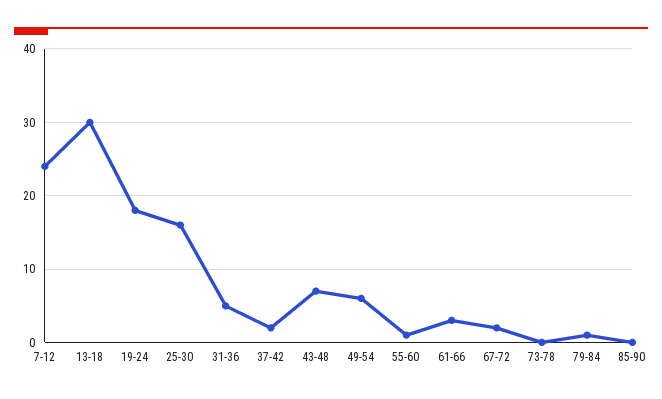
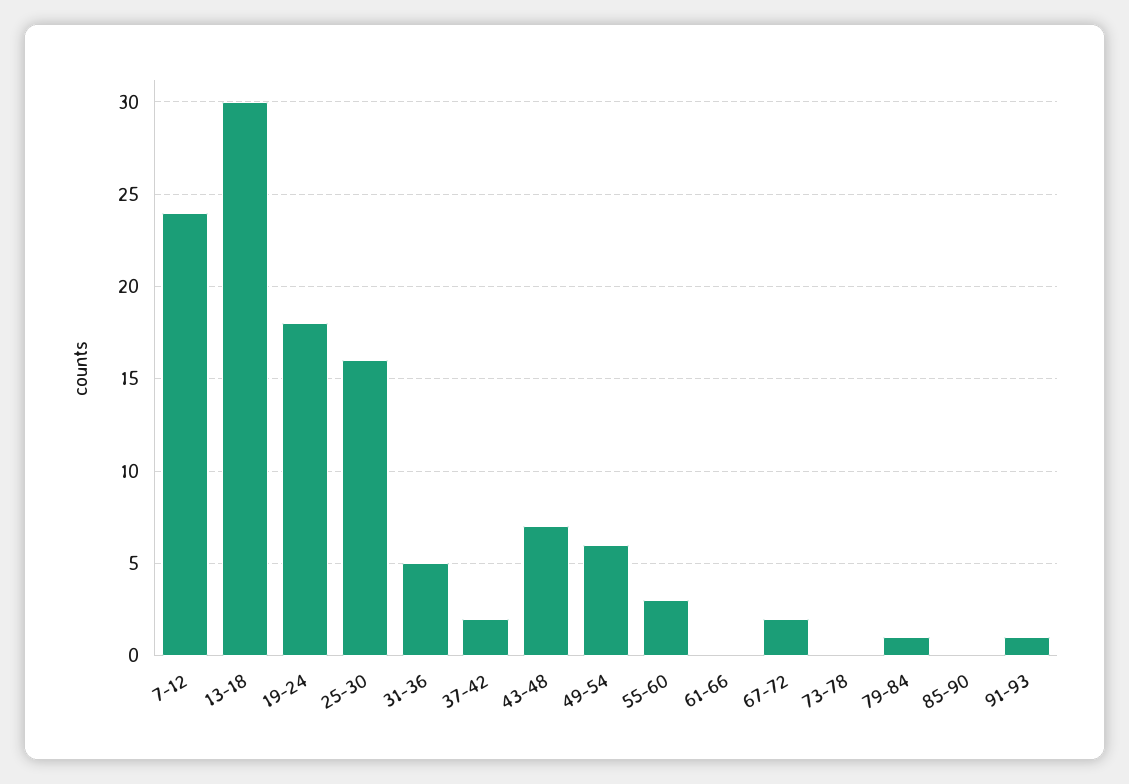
55-60: 1 -> 3
61-66: 3 -> 0
91-93: none -> 1

